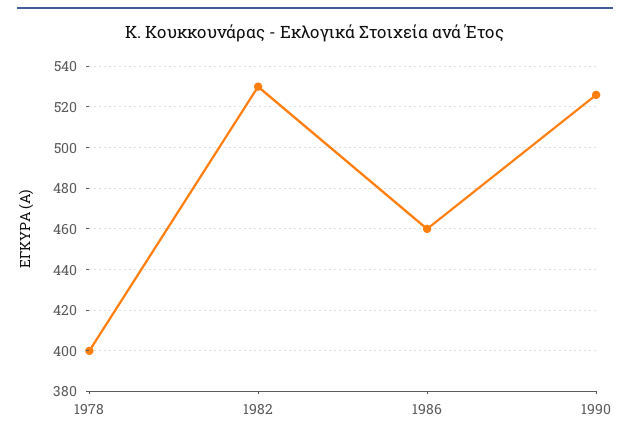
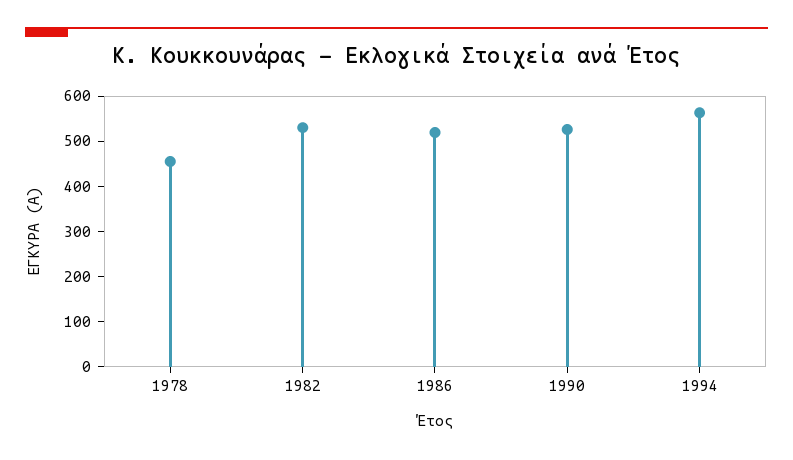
1978: 400 -> 460
1986: 460 -> 520
1994: none -> 560

